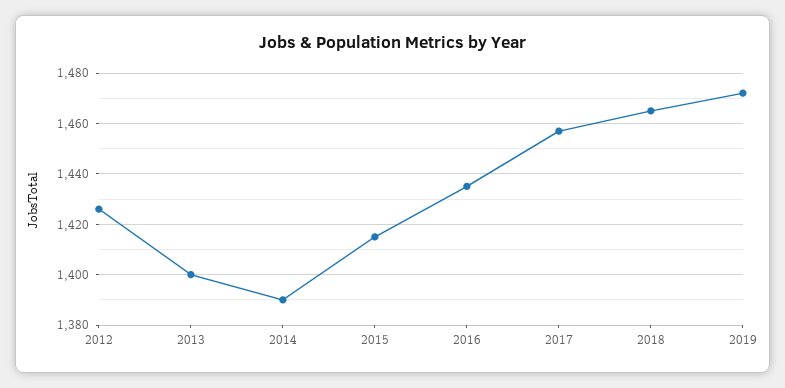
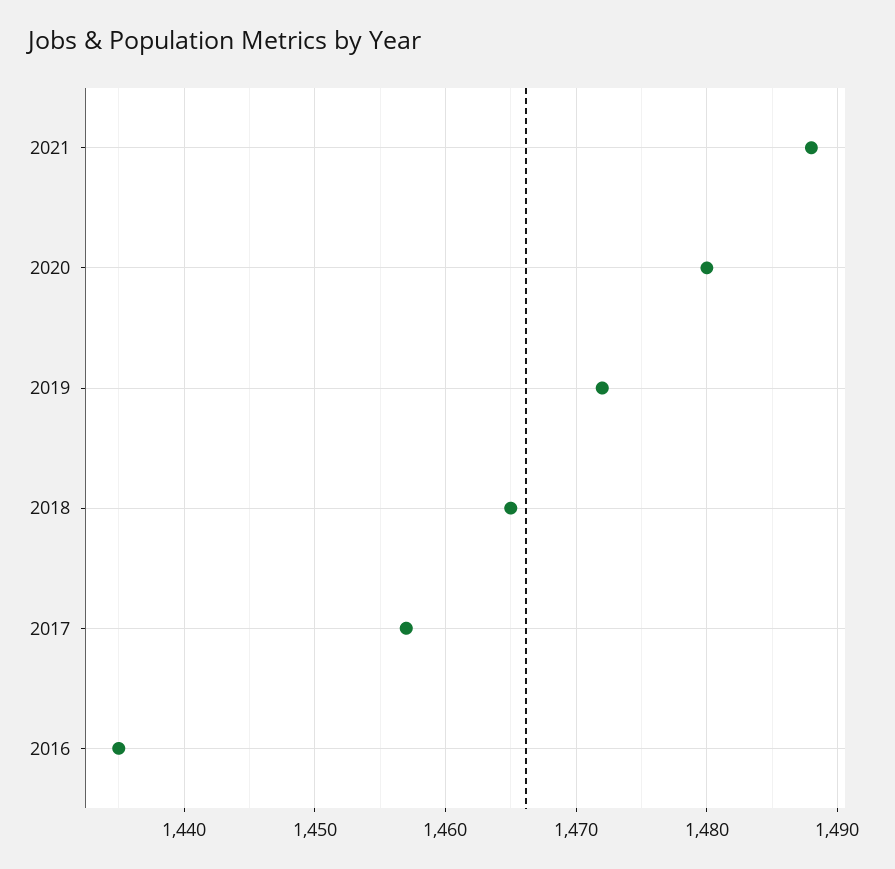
2012: 1425 -> none
2013: 1400 -> none
2014: 1390 -> none
2015: 1415 -> none
2021: none -> 1488
2020: none -> 1480

